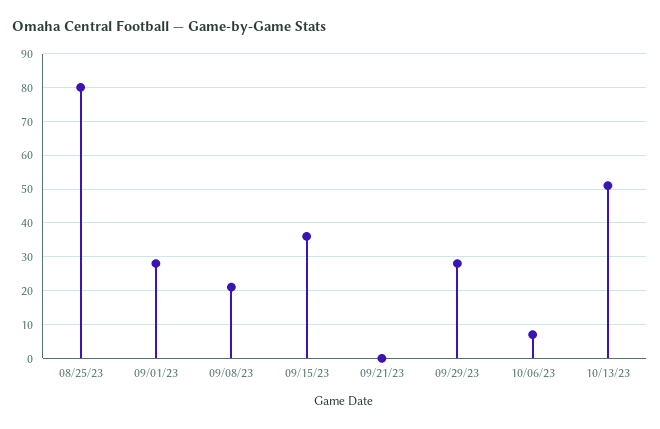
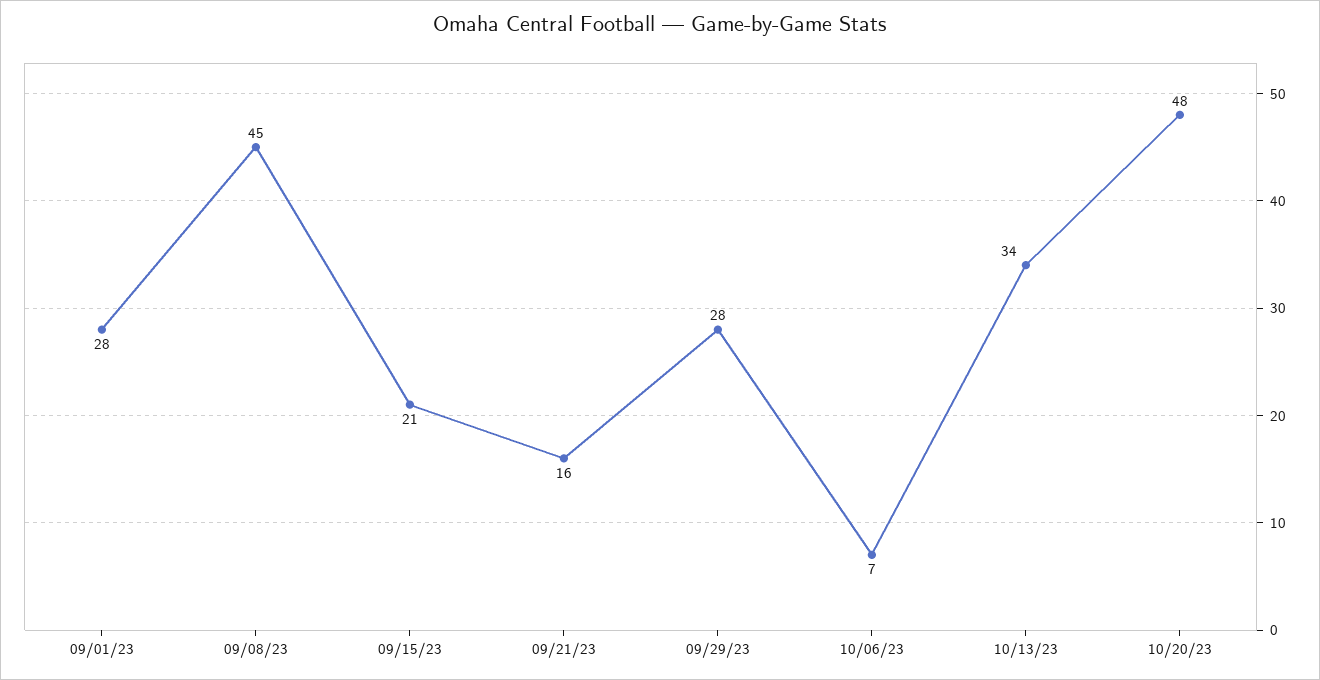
08/25/23: 80 -> none
09/08/23: 20 -> 45
09/15/23: 35 -> 21
09/21/23: 0 -> 16
10/13/23: 50 -> 34
10/20/23: none -> 48

